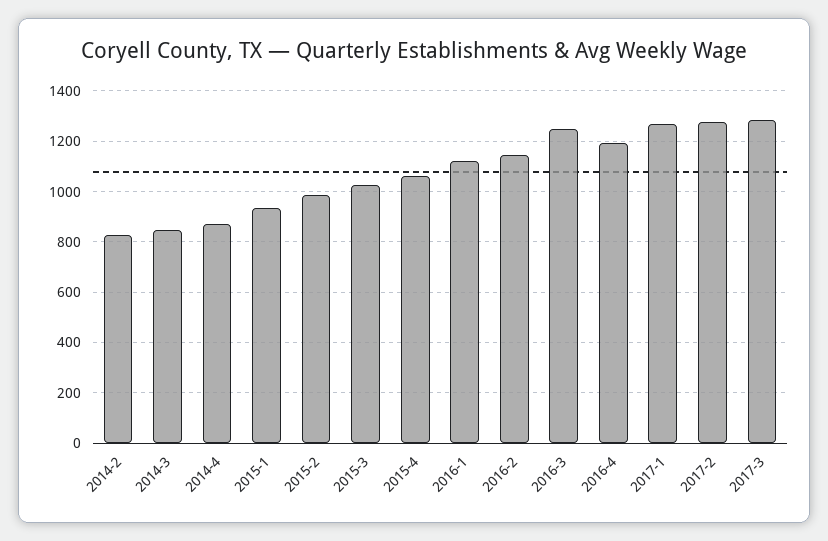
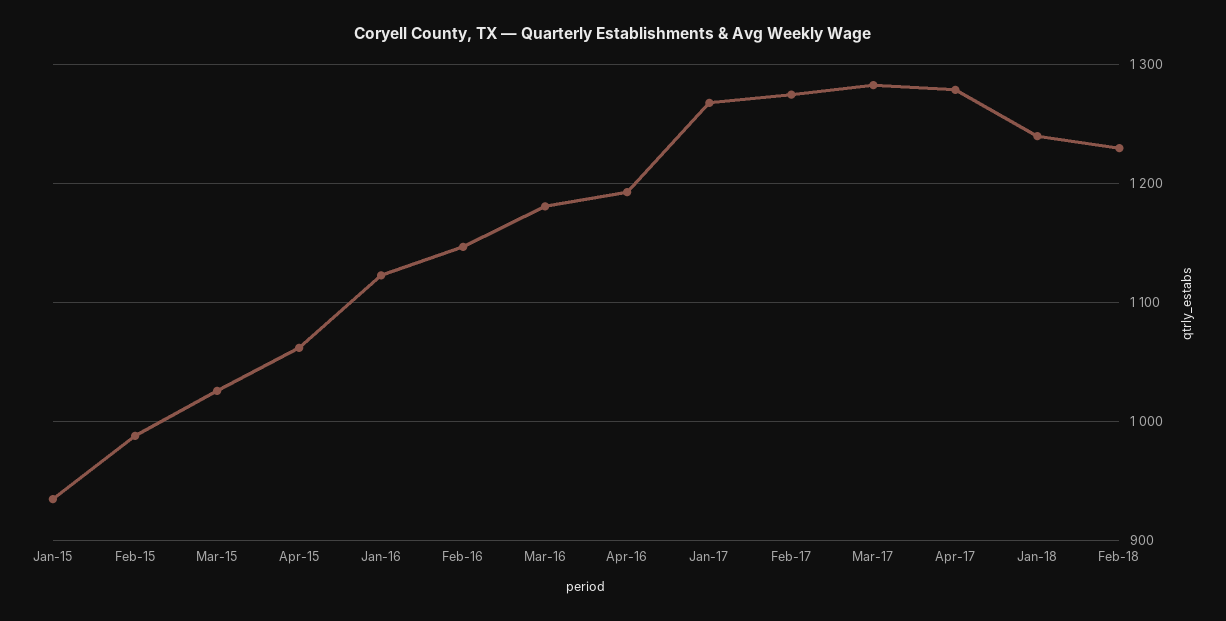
2014-2: 825 -> none
2014-3: 850 -> none
2014-4: 875 -> none
2016-3: 1250 -> 1180
Apr-17: none -> 1280
Jan-18: none -> 1240
Feb-18: none -> 1230

